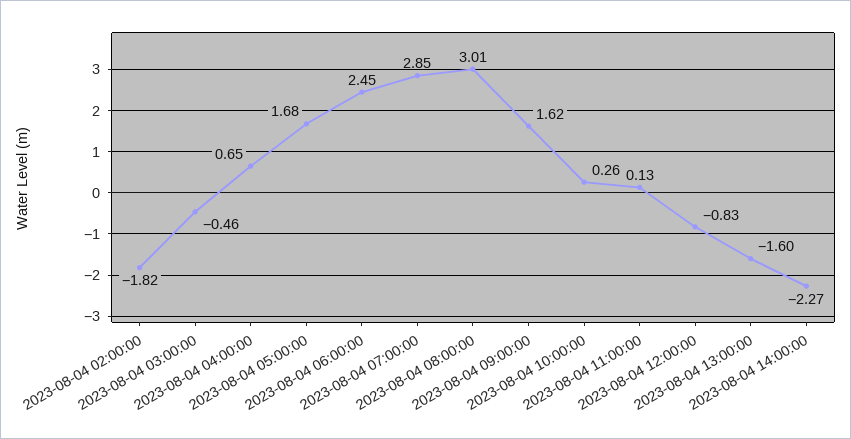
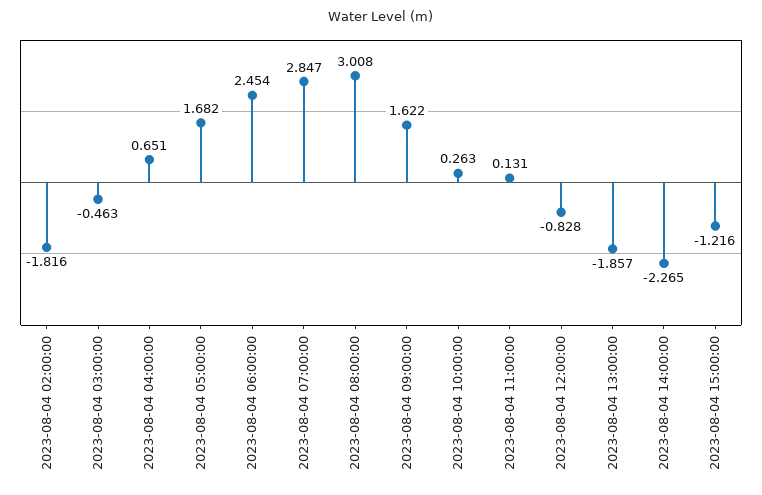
2023-08-04 13:00:00: -1.6 -> -1.857
2023-08-04 15:00:00: none -> -1.216

